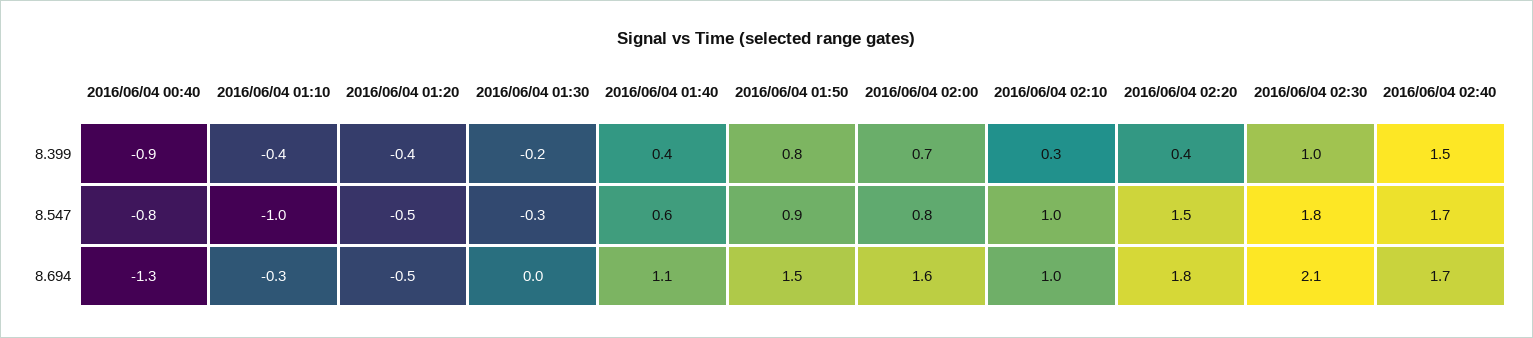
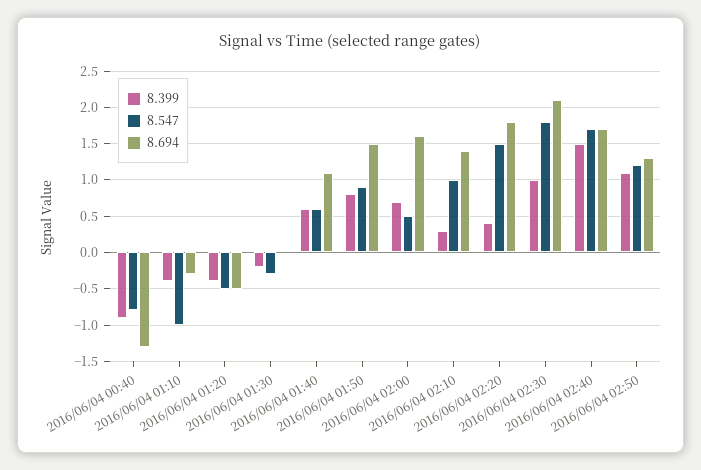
8.399, 2016/06/04 01:40: 0.4 -> 0.6
8.547, 2016/06/04 02:00: 0.8 -> 0.5
8.694, 2016/06/04 02:10: 1 -> 1.4
8.399, 2016/06/04 02:50: none -> 1.1
8.547, 2016/06/04 02:50: none -> 1.2
8.694, 2016/06/04 02:50: none -> 1.3

